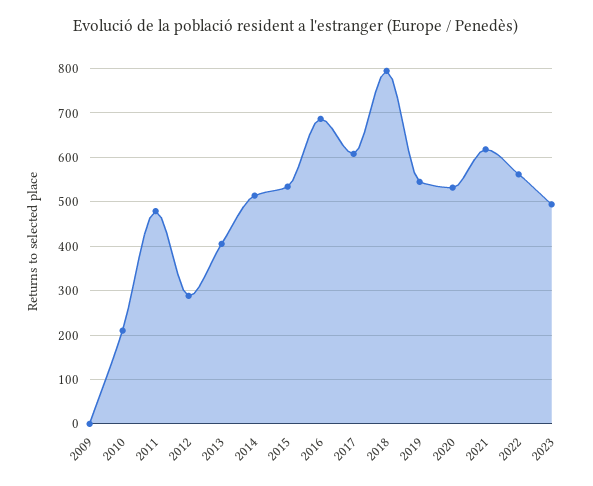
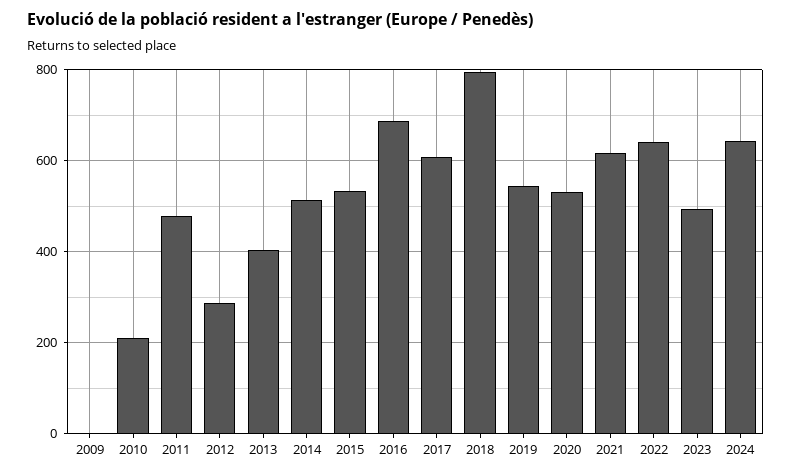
2022: 560 -> 640
2024: none -> 640

